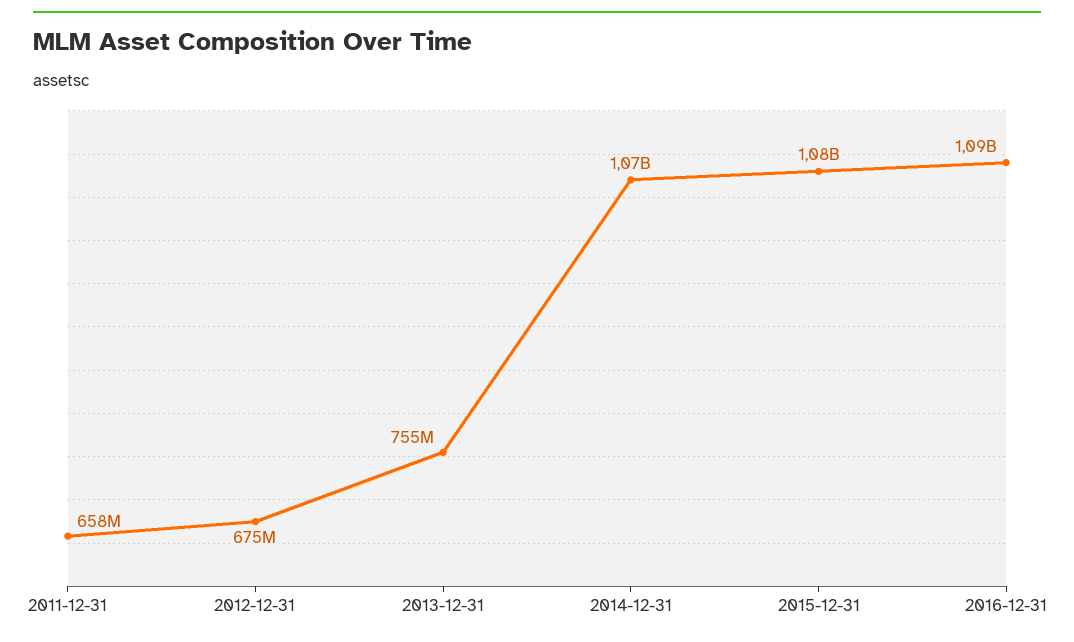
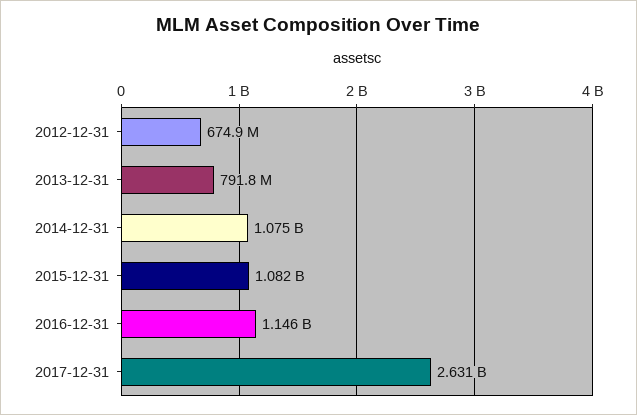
2011-12-31: 658000000 -> none
2013-12-31: 755000000 -> 791800000
2016-12-31: 1090000000 -> 1146000000
2017-12-31: none -> 2631000000

